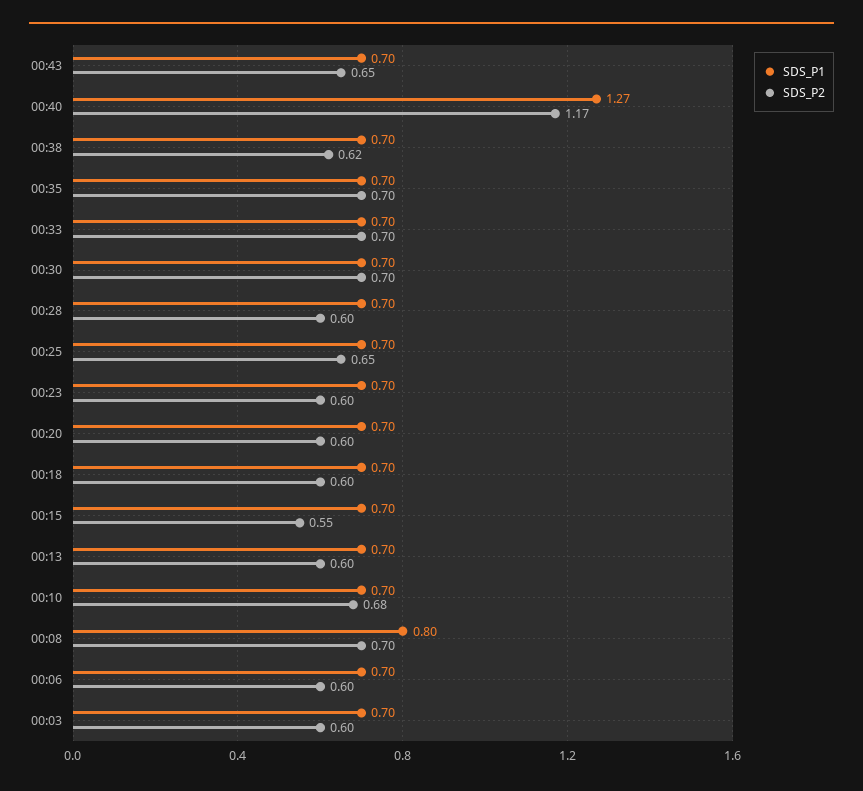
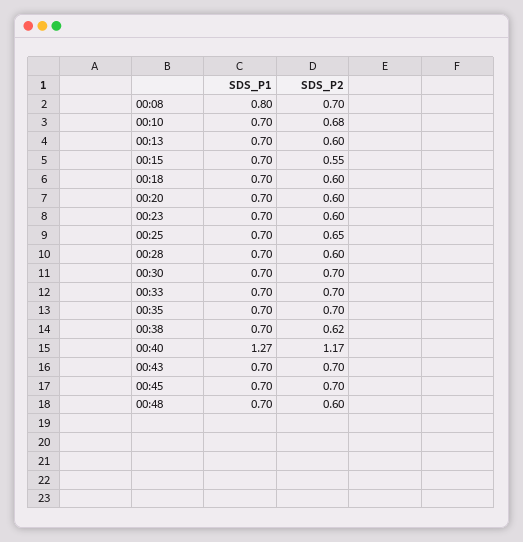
SDS_P2, 00:43: 0.65 -> 0.7
SDS_P1, 00:06: 0.7 -> none
SDS_P2, 00:06: 0.6 -> none
SDS_P1, 00:03: 0.7 -> none
SDS_P2, 00:03: 0.6 -> none
SDS_P1, 00:45: none -> 0.7
SDS_P2, 00:45: none -> 0.7
SDS_P1, 00:48: none -> 0.7
SDS_P2, 00:48: none -> 0.6

